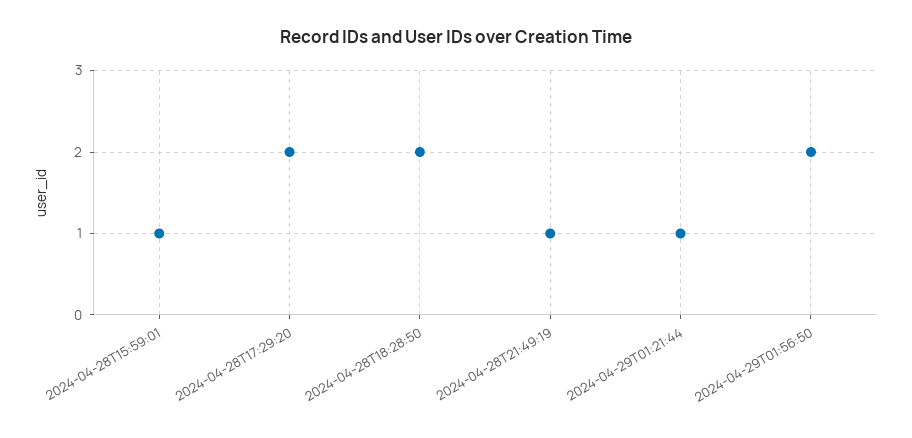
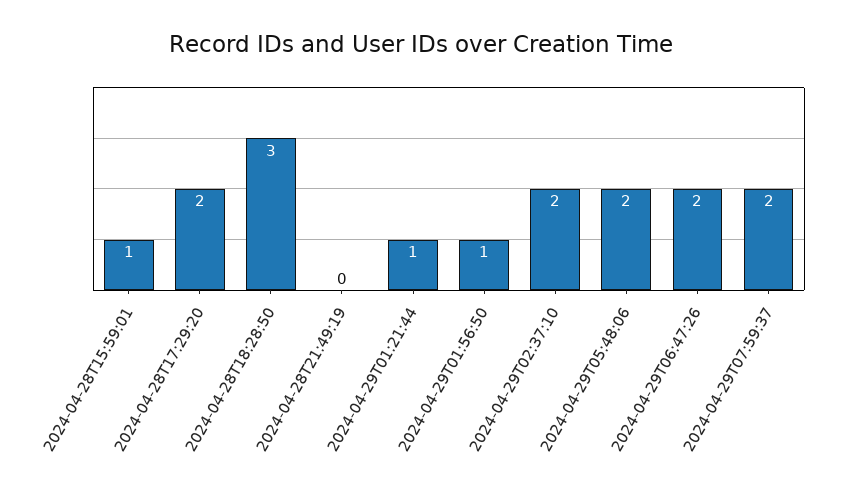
2024-04-28T18:28:50: 2 -> 3
2024-04-28T21:49:19: 1 -> 0
2024-04-29T01:56:50: 2 -> 1
2024-04-29T02:37:10: none -> 2
2024-04-29T05:48:06: none -> 2
2024-04-29T06:47:26: none -> 2
2024-04-29T07:59:37: none -> 2

